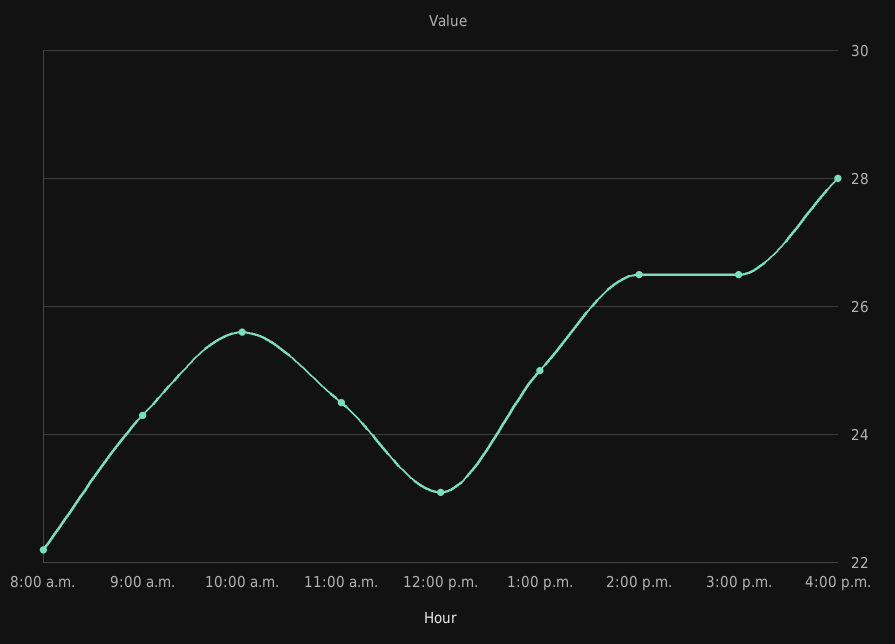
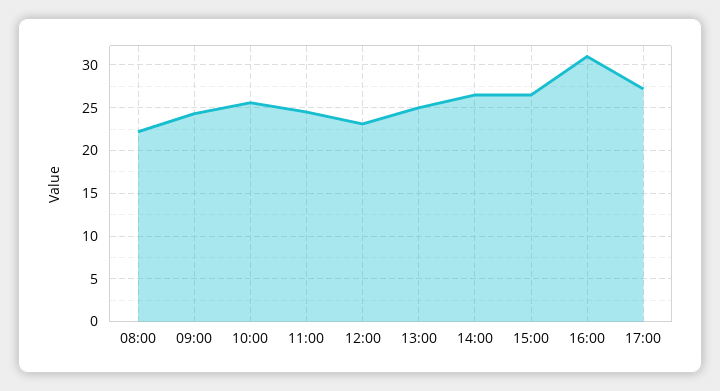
4:00 p.m.: 28 -> 31
17:00: none -> 27

